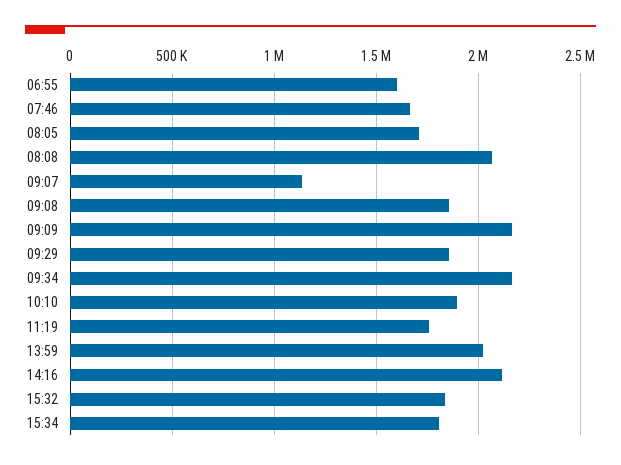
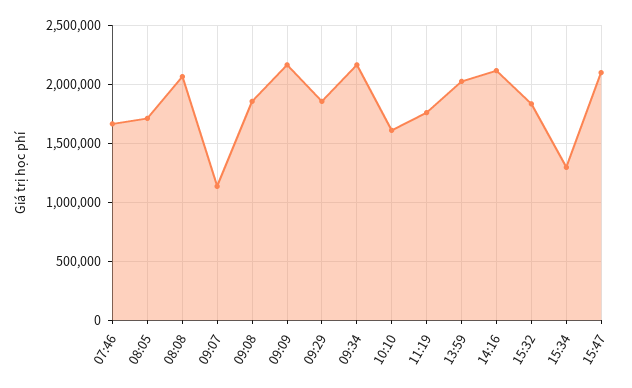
06:55: 1600000 -> none
10:10: 1900000 -> 1600000
15:34: 1800000 -> 1300000
15:47: none -> 2100000

